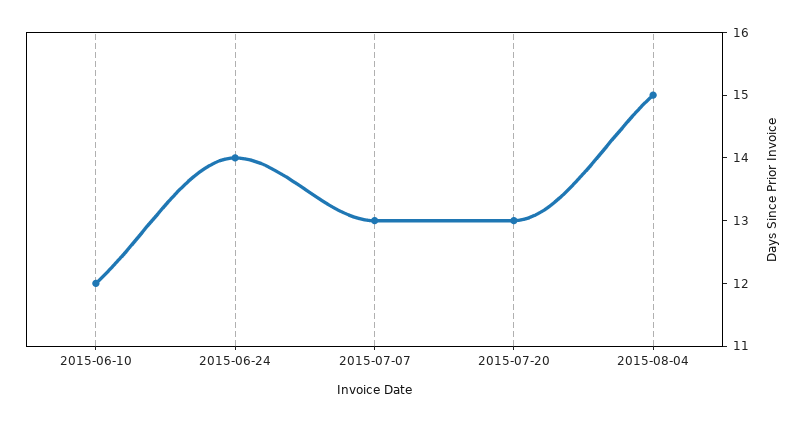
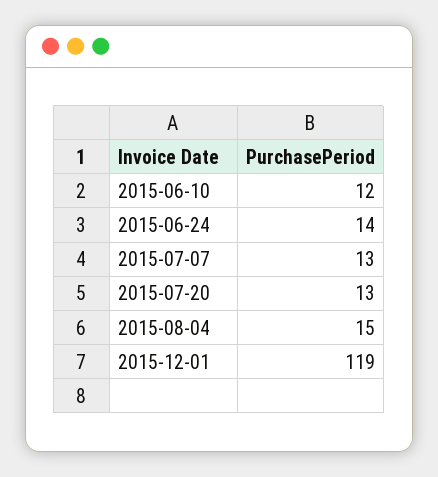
2015-12-01: none -> 119

